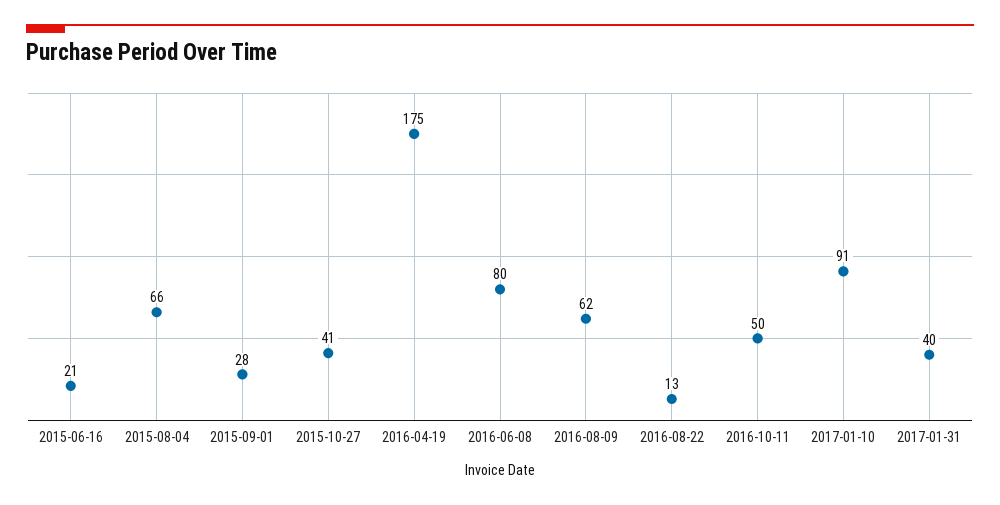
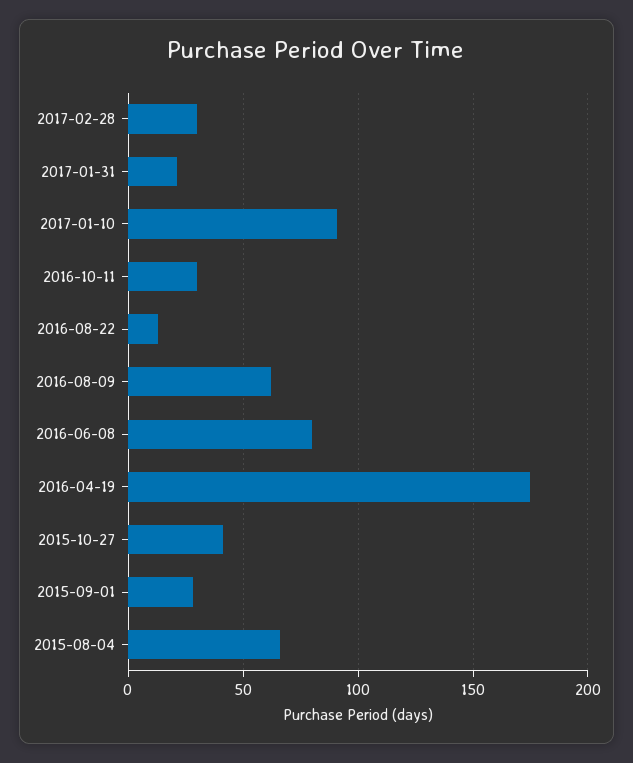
2015-06-16: 21 -> none
2016-10-11: 50 -> 30
2017-01-31: 40 -> 20
2017-02-28: none -> 30

